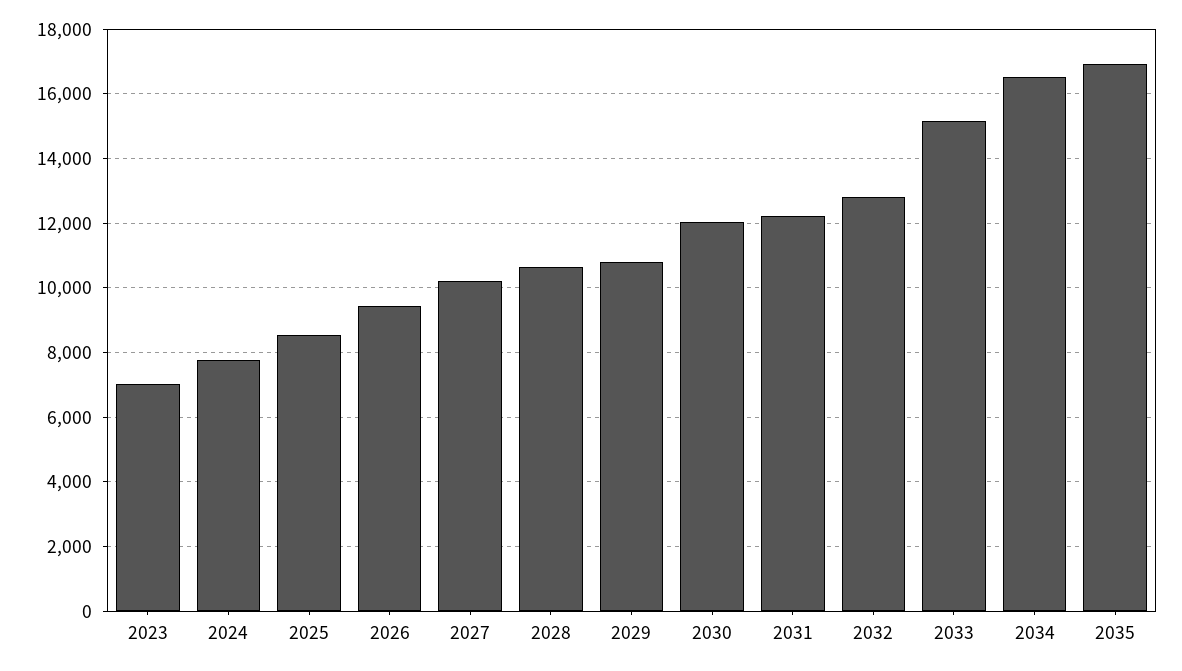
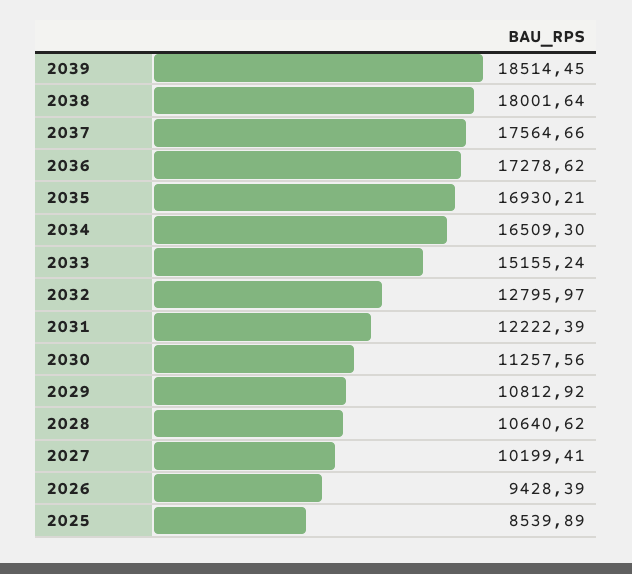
2023: 7000 -> none
2024: 7800 -> none
2030: 12000 -> 11257.56
2039: none -> 18514.45
2038: none -> 18001.64
2037: none -> 17564.66
2036: none -> 17278.62

